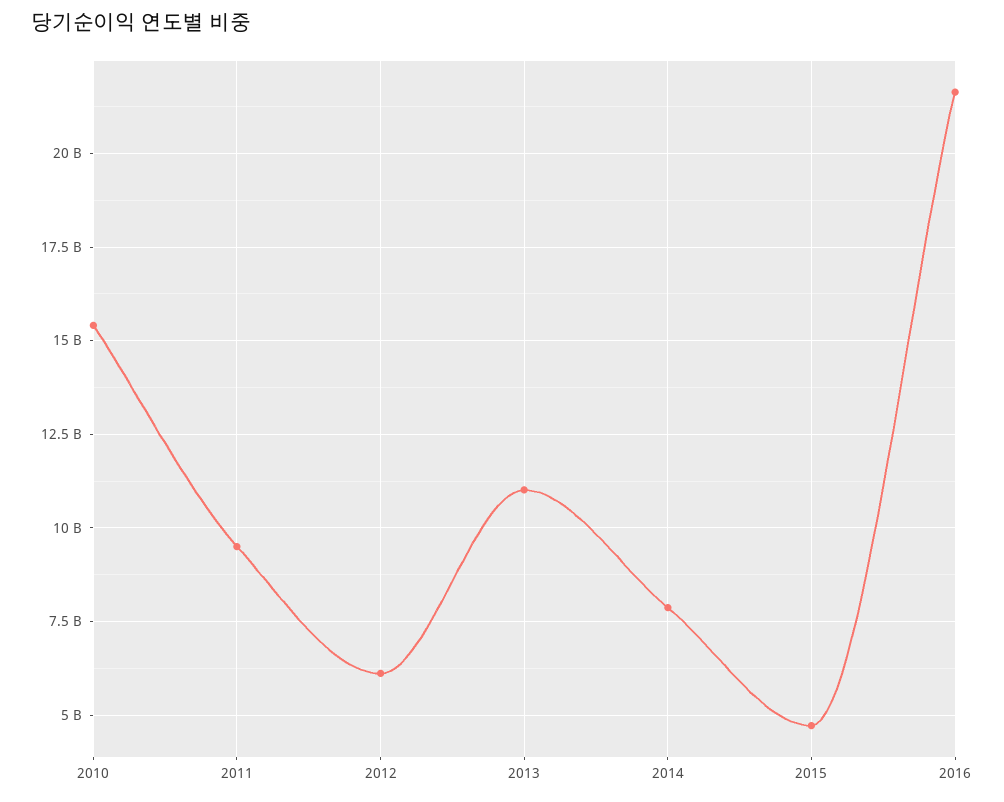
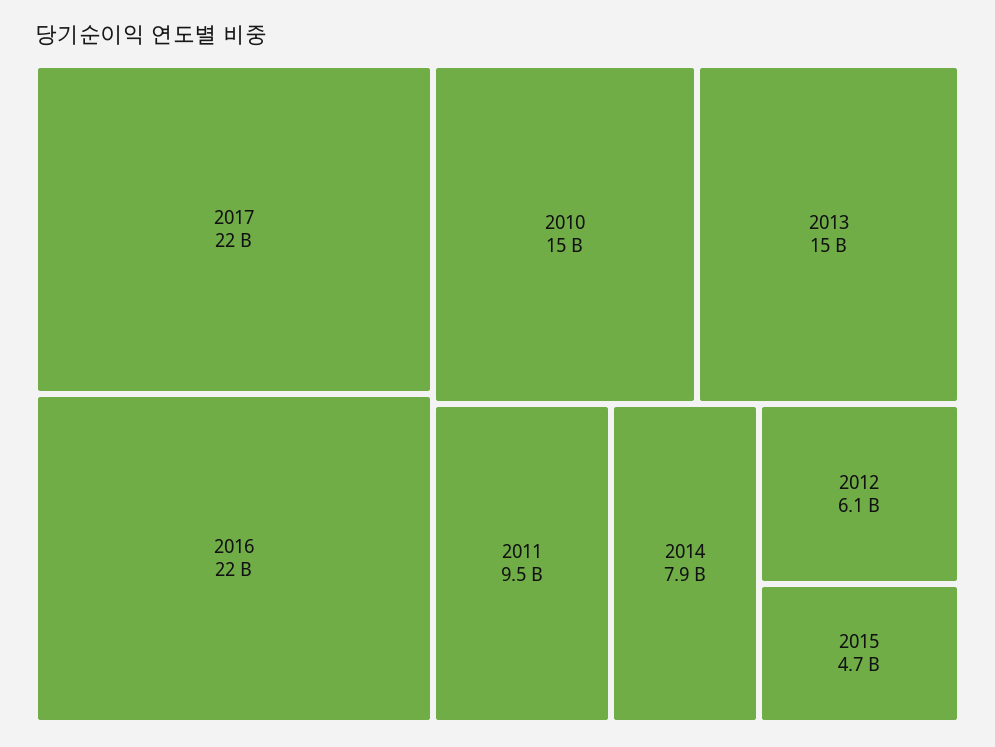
2013: 11000000000 -> 15000000000
2017: none -> 22000000000

